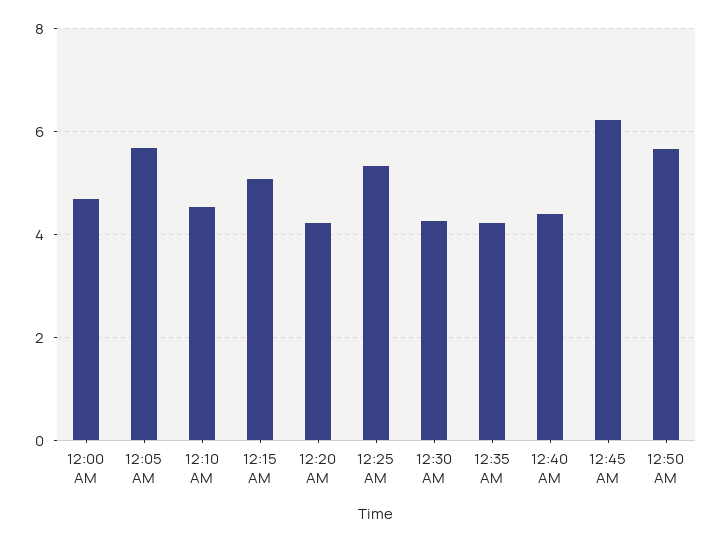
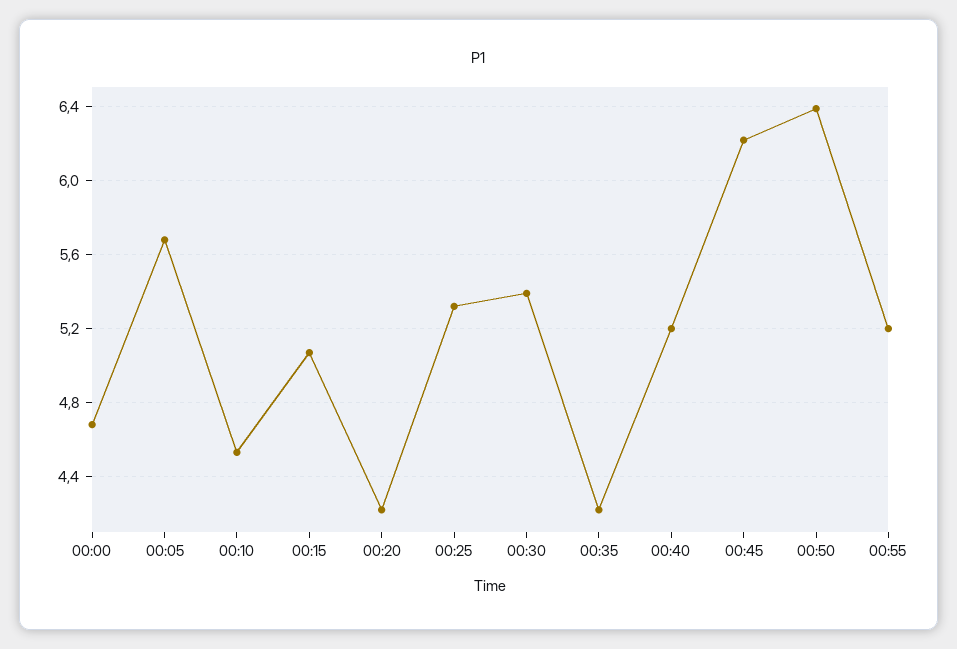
12:30 AM: 4.2 -> 5.4
12:40 AM: 4.4 -> 5.2
12:50 AM: 5.6 -> 6.4
00:55: none -> 5.2

